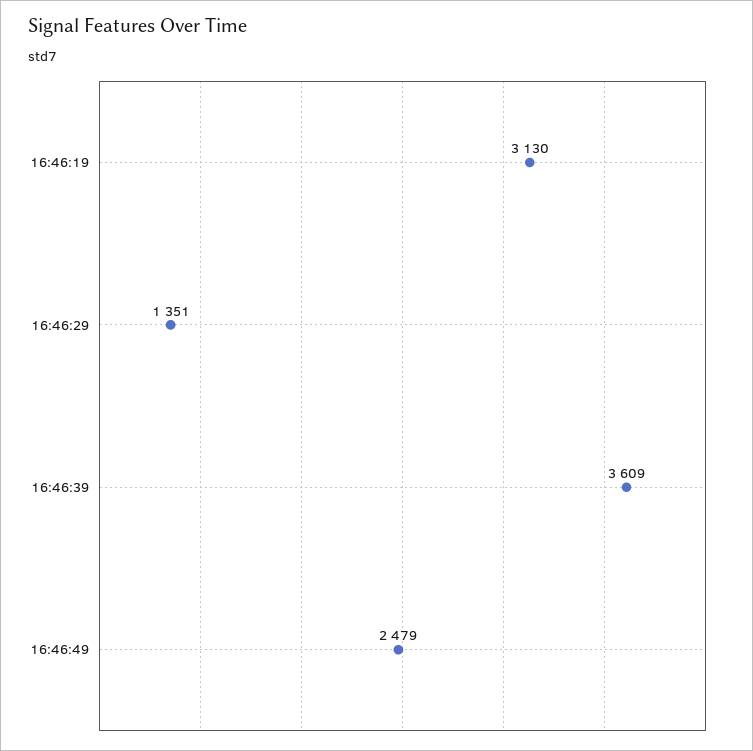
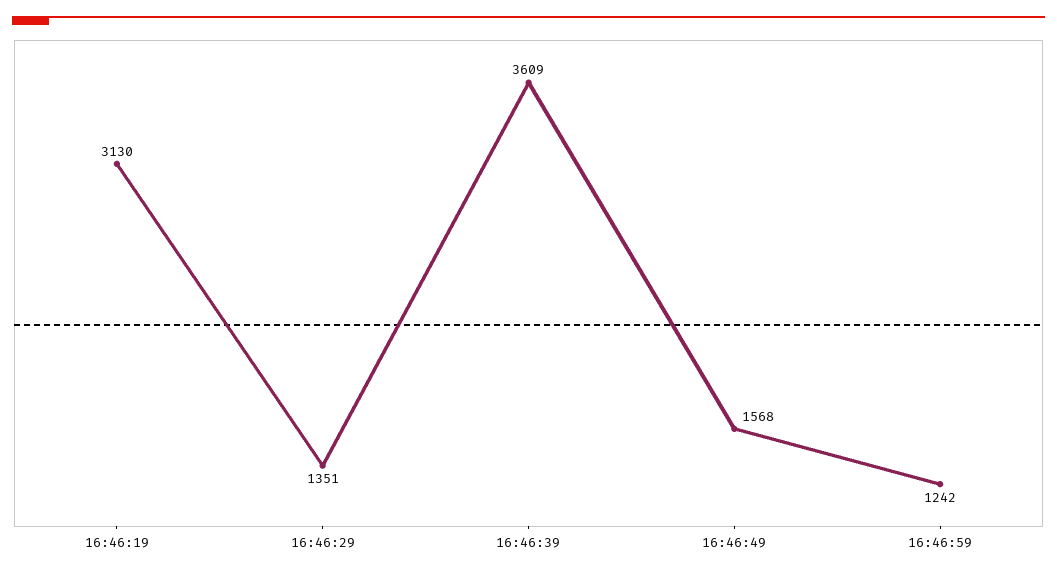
16:46:49: 2479 -> 1568
16:46:59: none -> 1242

